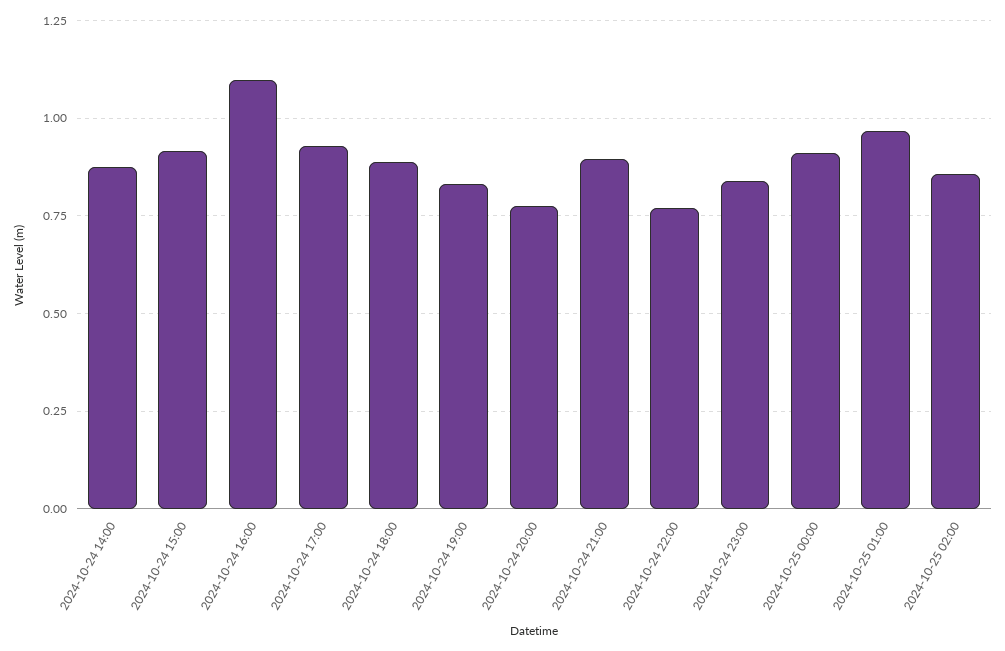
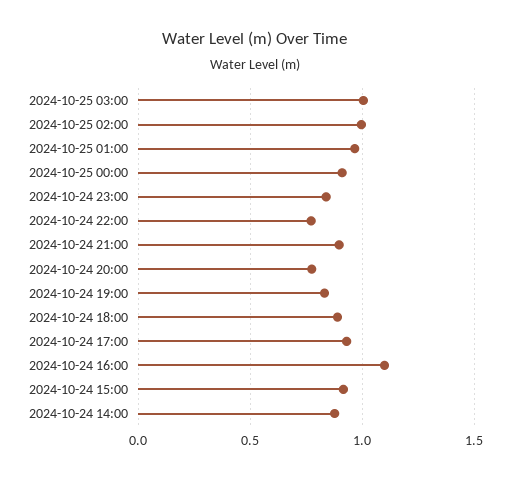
2024-10-25 02:00: 0.85 -> 1
2024-10-25 03:00: none -> 1

